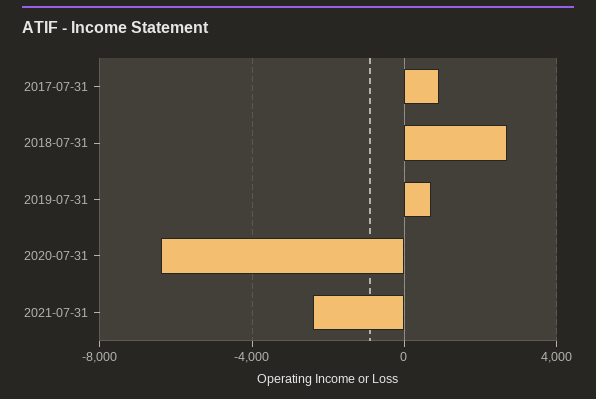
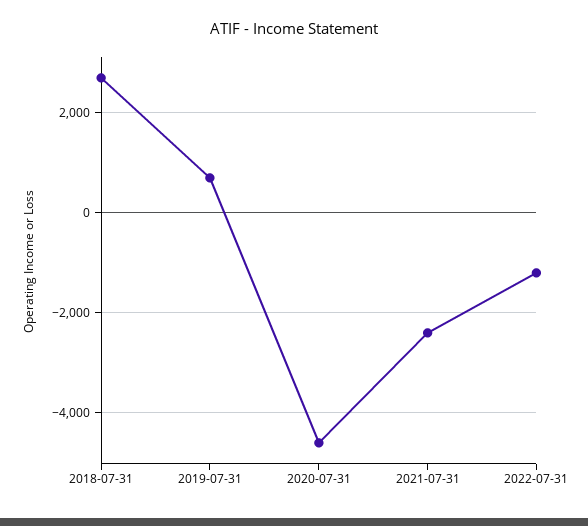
2017-07-31: 1000 -> none
2020-07-31: -6500 -> -4600
2022-07-31: none -> -1200

